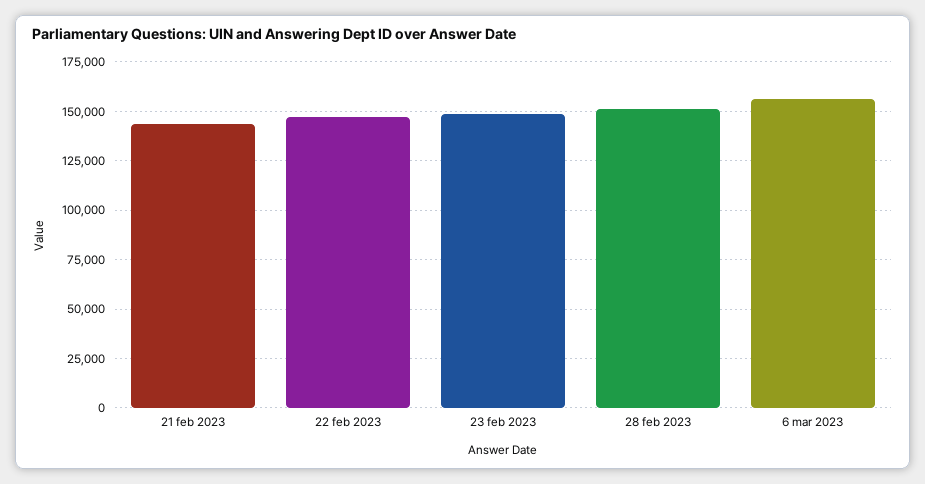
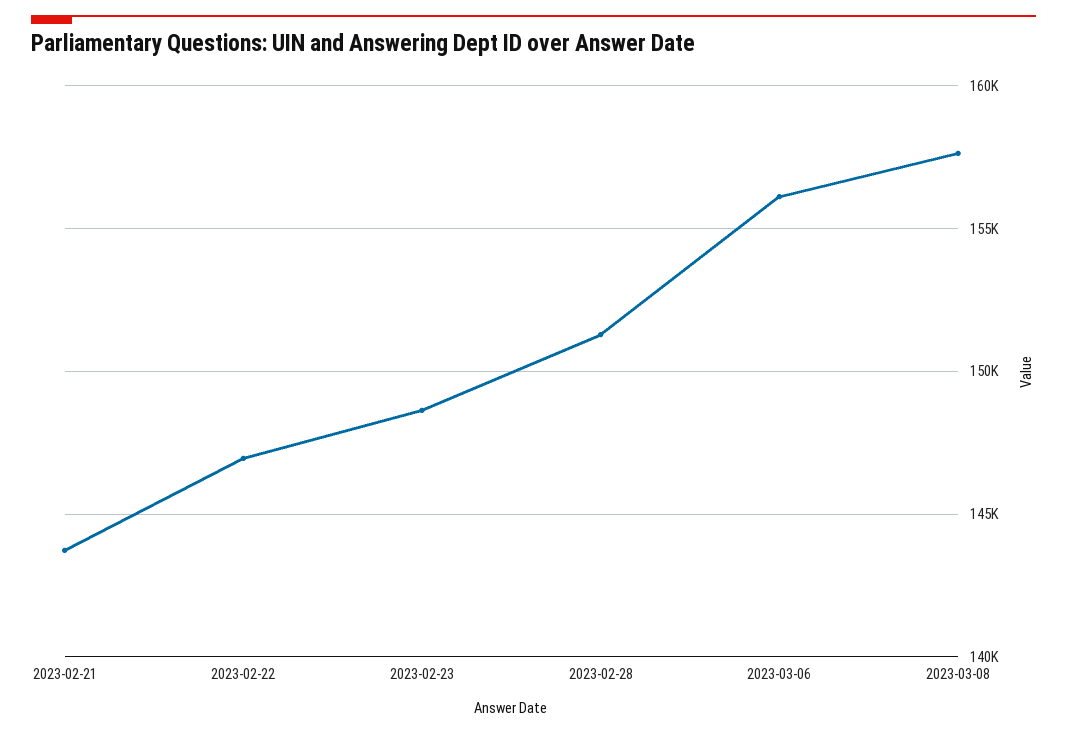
2023-03-08: none -> 157500

